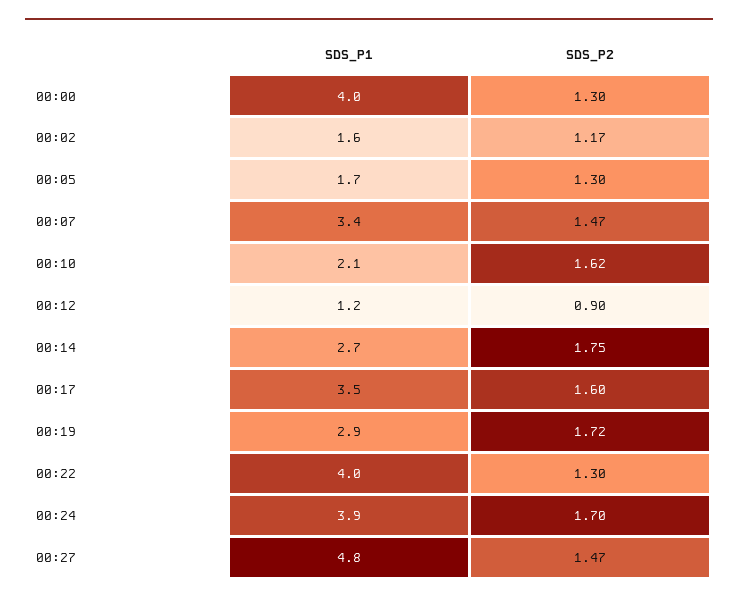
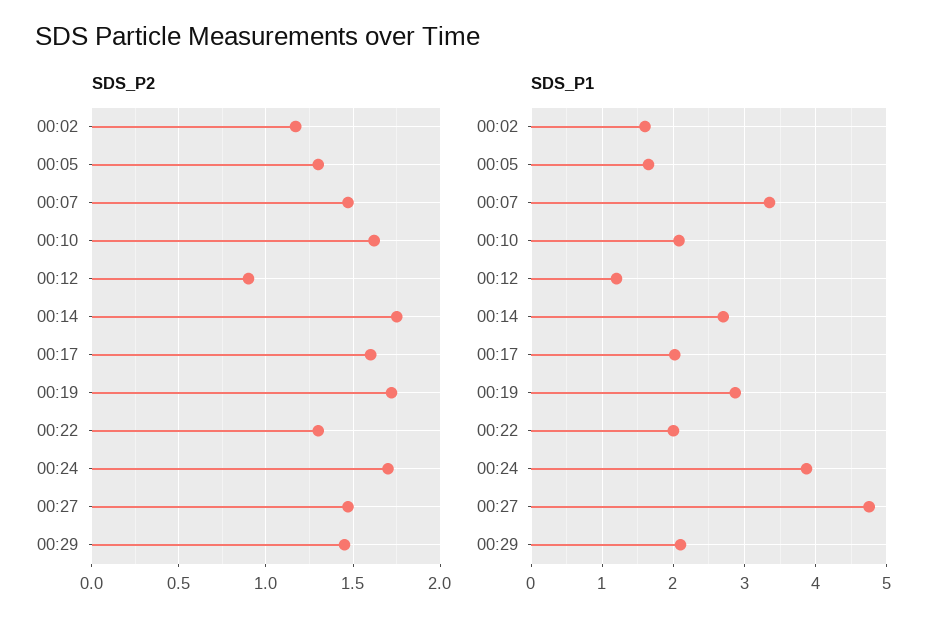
SDS_P1, 00:00: 4 -> none
SDS_P2, 00:00: 1.3 -> none
SDS_P1, 00:17: 3.5 -> 2
SDS_P1, 00:22: 4 -> 2
SDS_P2, 00:29: none -> 1.45
SDS_P1, 00:29: none -> 2.1

